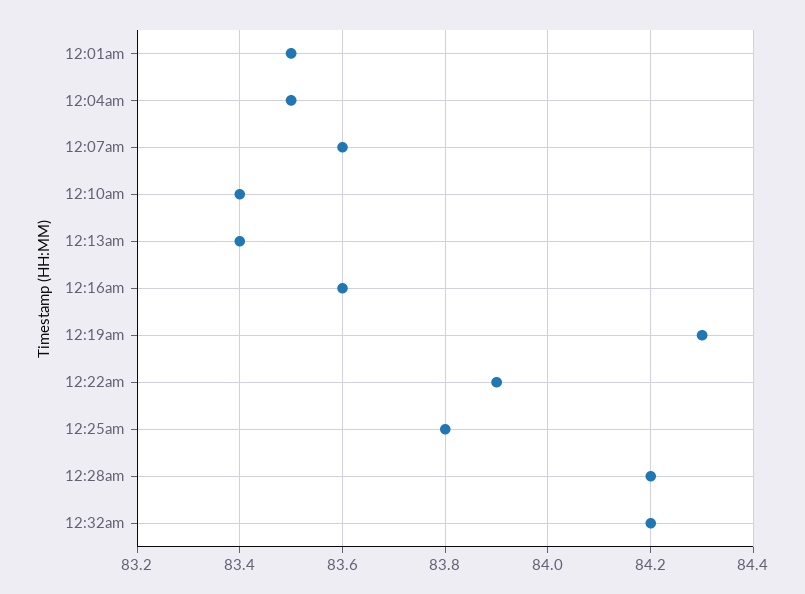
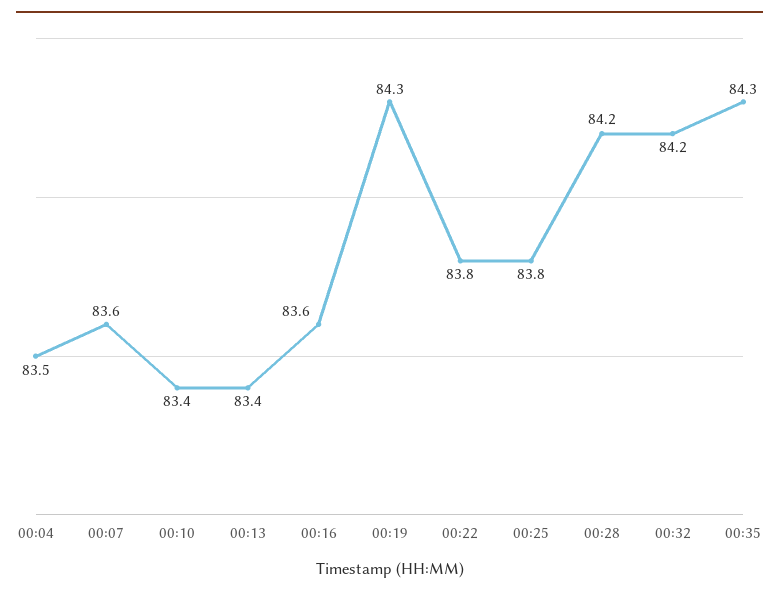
12:01am: 83.5 -> none
12:22am: 83.9 -> 83.8
00:35: none -> 84.3

